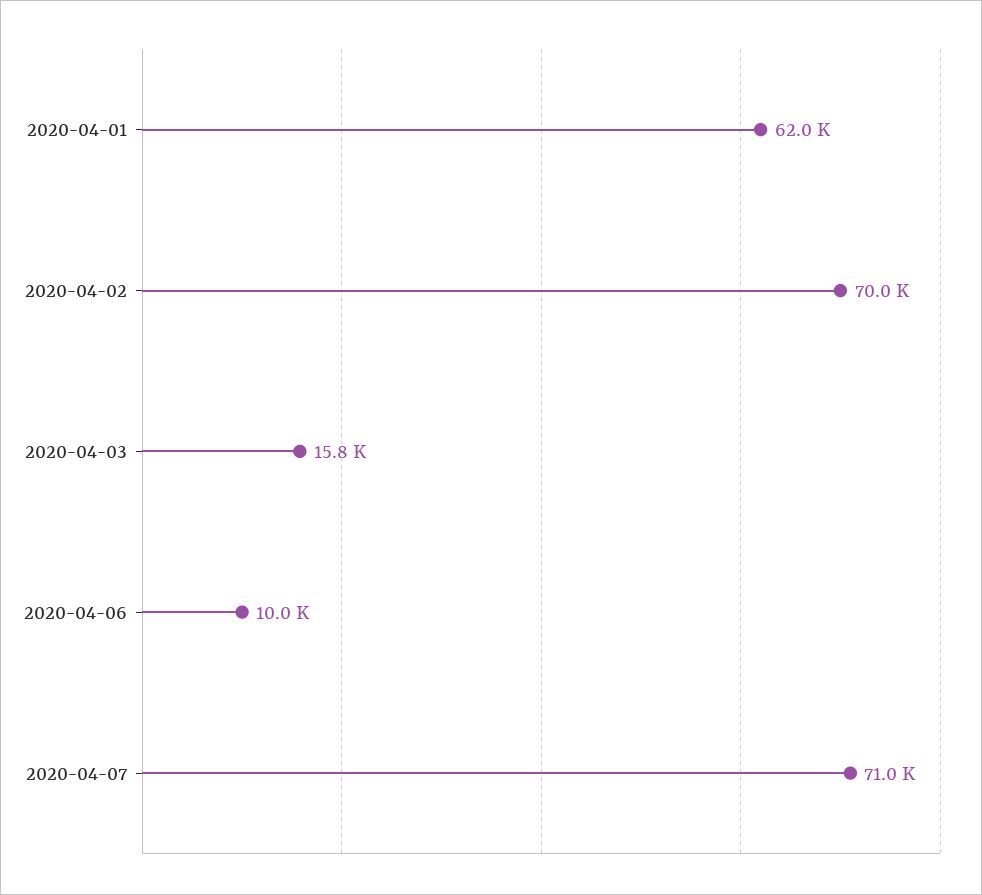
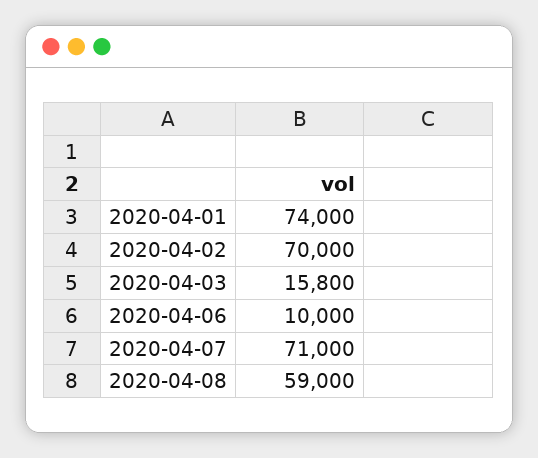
2020-04-01: 62000 -> 74000
2020-04-08: none -> 59000

